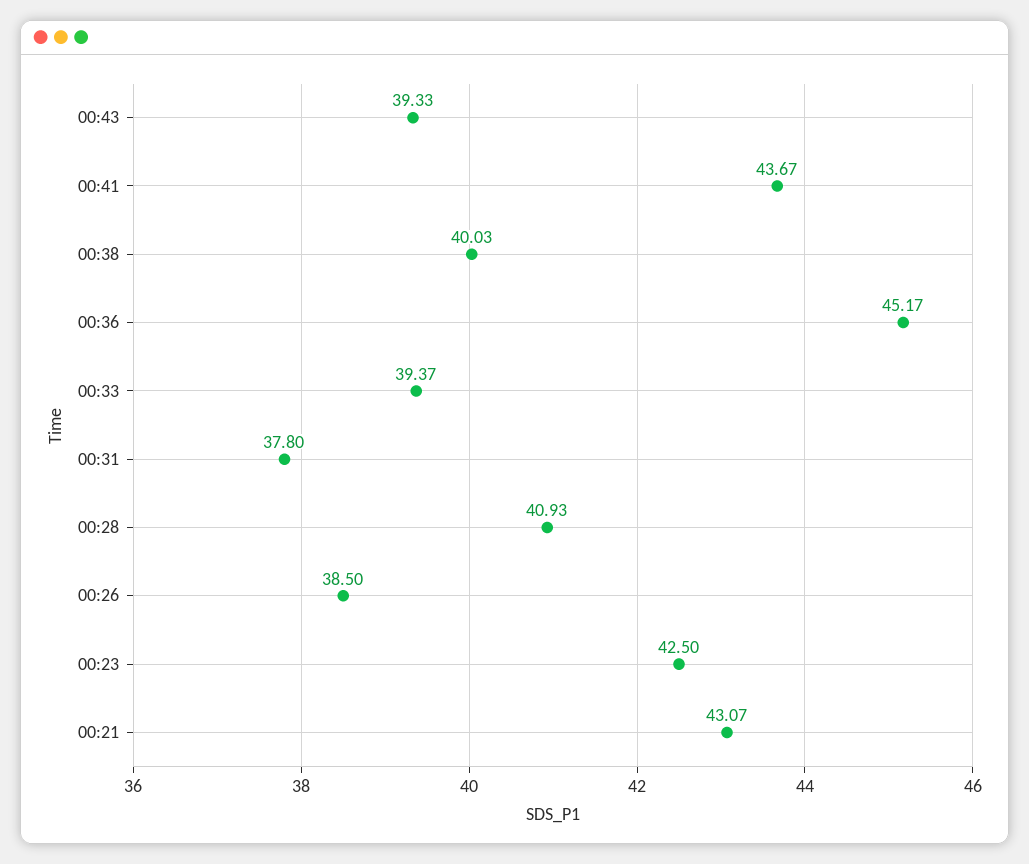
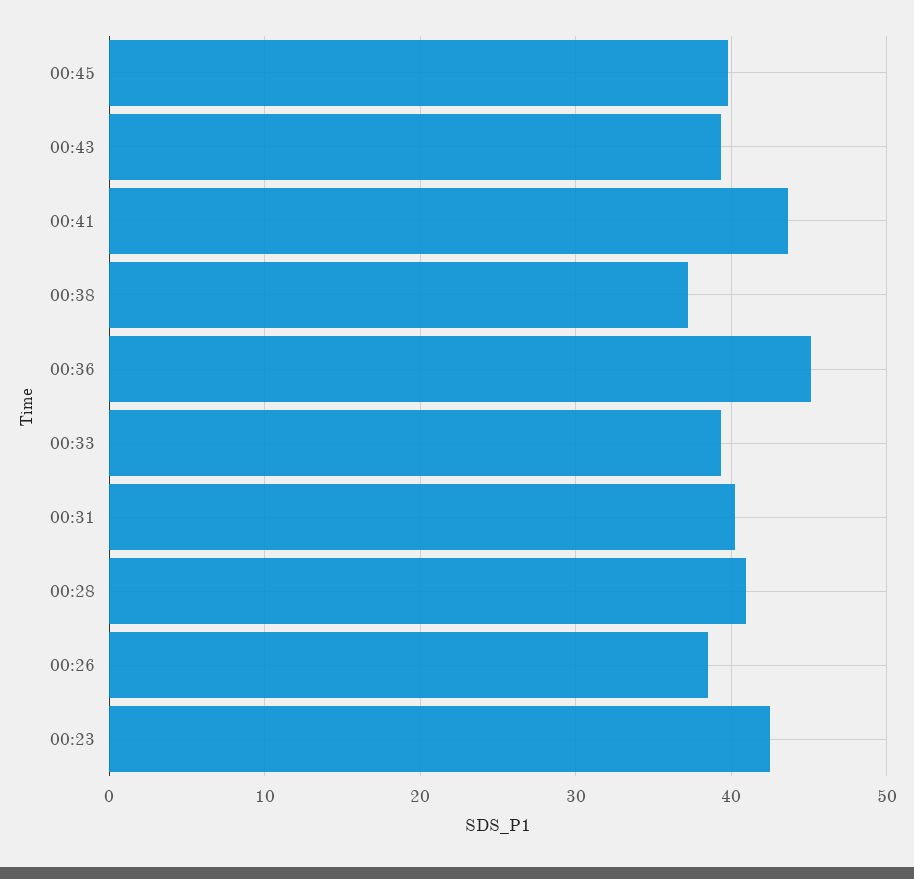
00:38: 40.03 -> 37
00:31: 37.8 -> 40
00:21: 43.07 -> none
00:45: none -> 40

